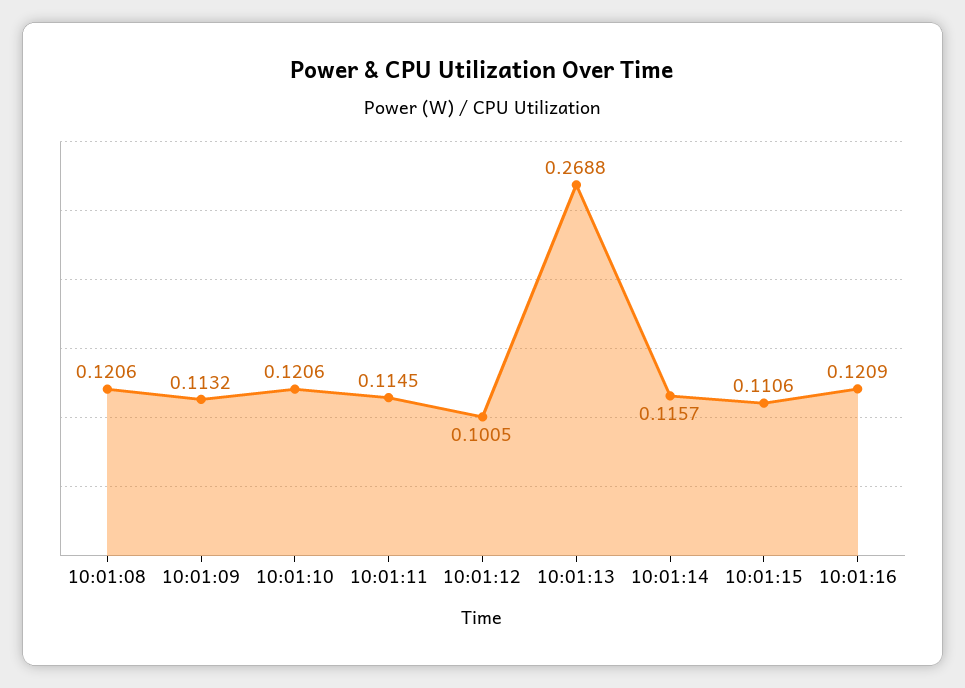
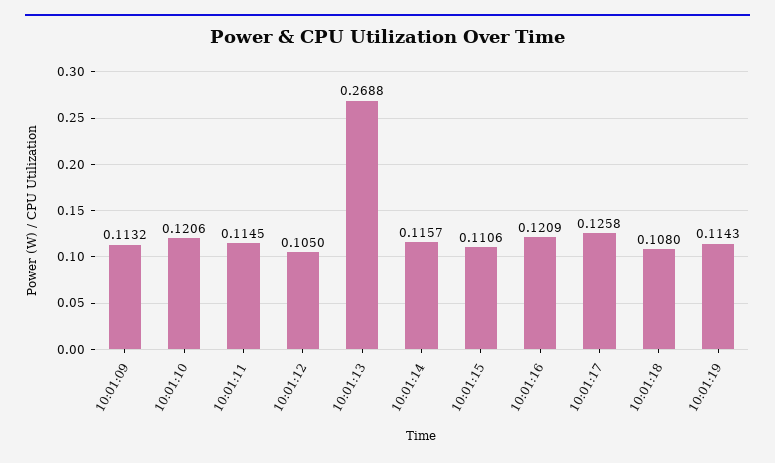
10:01:08: 0.1206 -> none
10:01:12: 0.1005 -> 0.105
10:01:17: none -> 0.1258
10:01:18: none -> 0.108
10:01:19: none -> 0.1143

